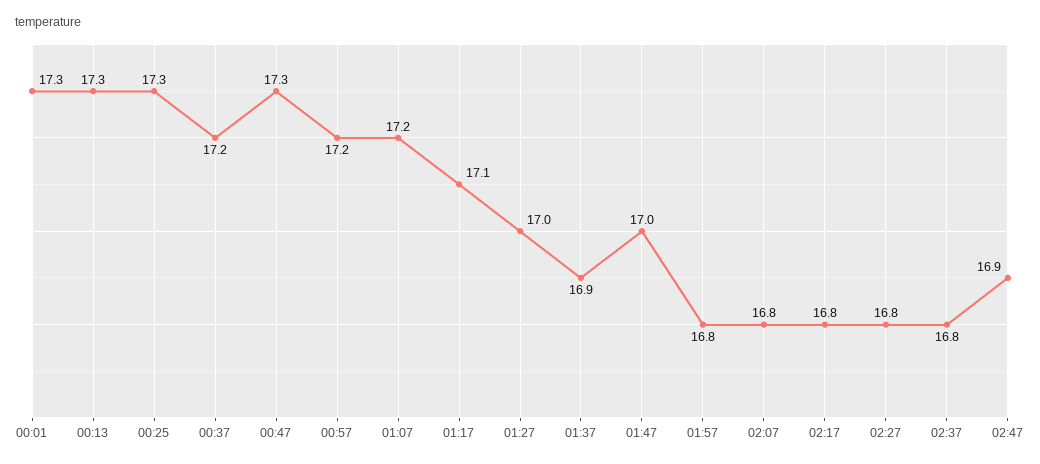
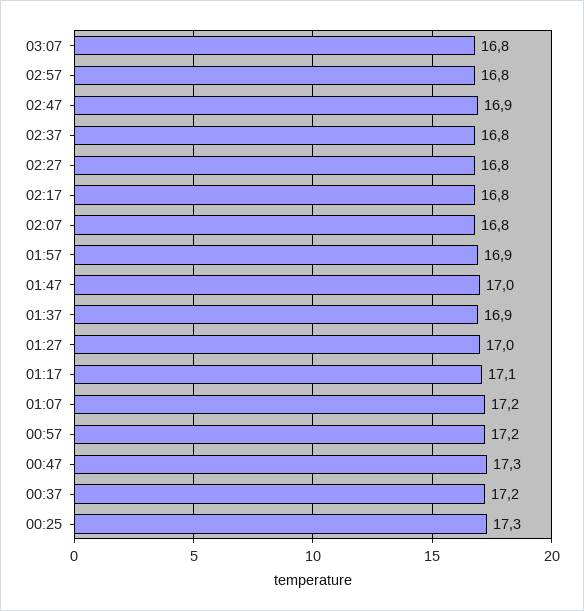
00:01: 17.3 -> none
00:13: 17.3 -> none
01:57: 16.8 -> 16.9
03:07: none -> 16.8
02:57: none -> 16.8

